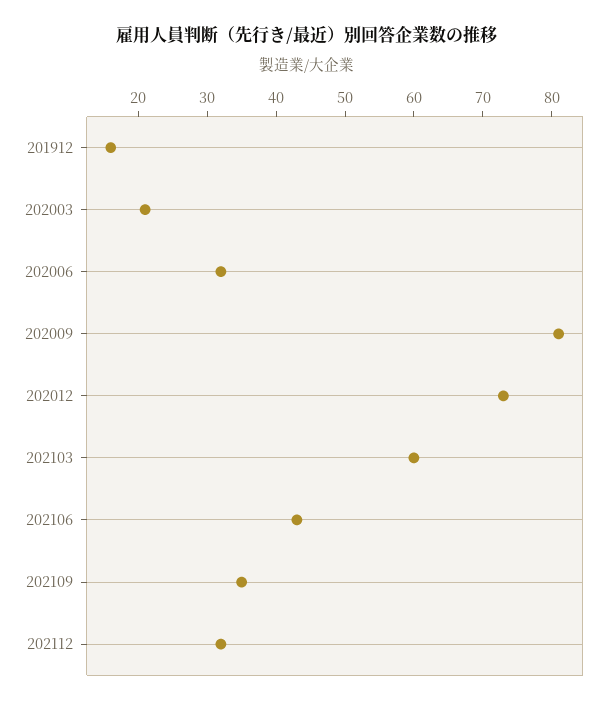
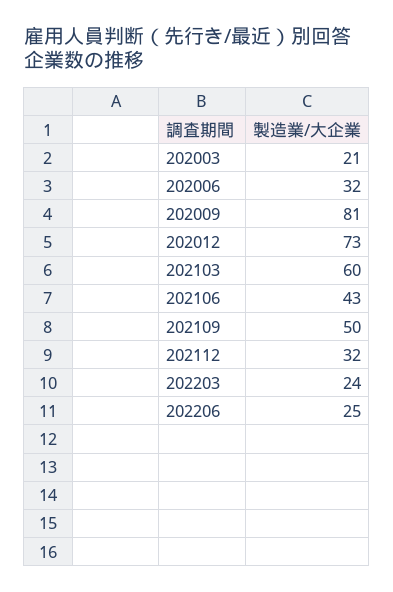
201912: 15 -> none
202109: 35 -> 50
202203: none -> 24
202206: none -> 25

